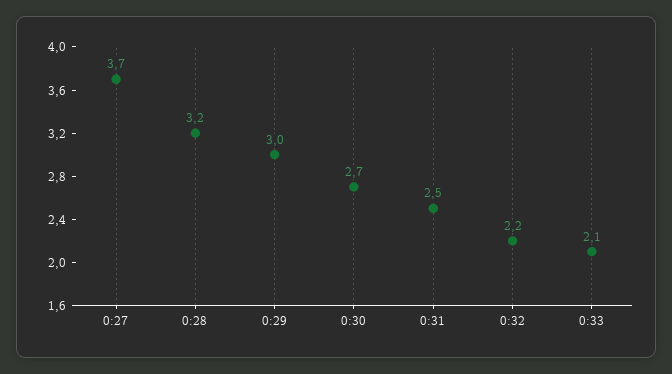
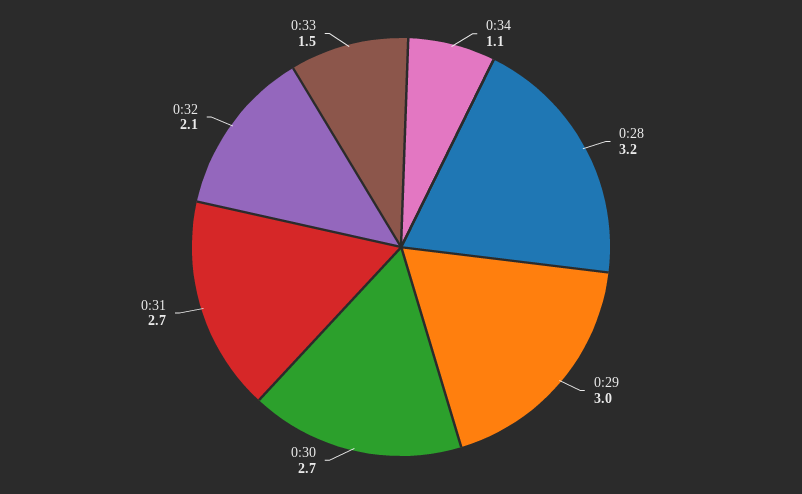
0:27: 3.7 -> none
0:31: 2.5 -> 2.7
0:32: 2.2 -> 2.1
0:33: 2.1 -> 1.5
0:34: none -> 1.1

